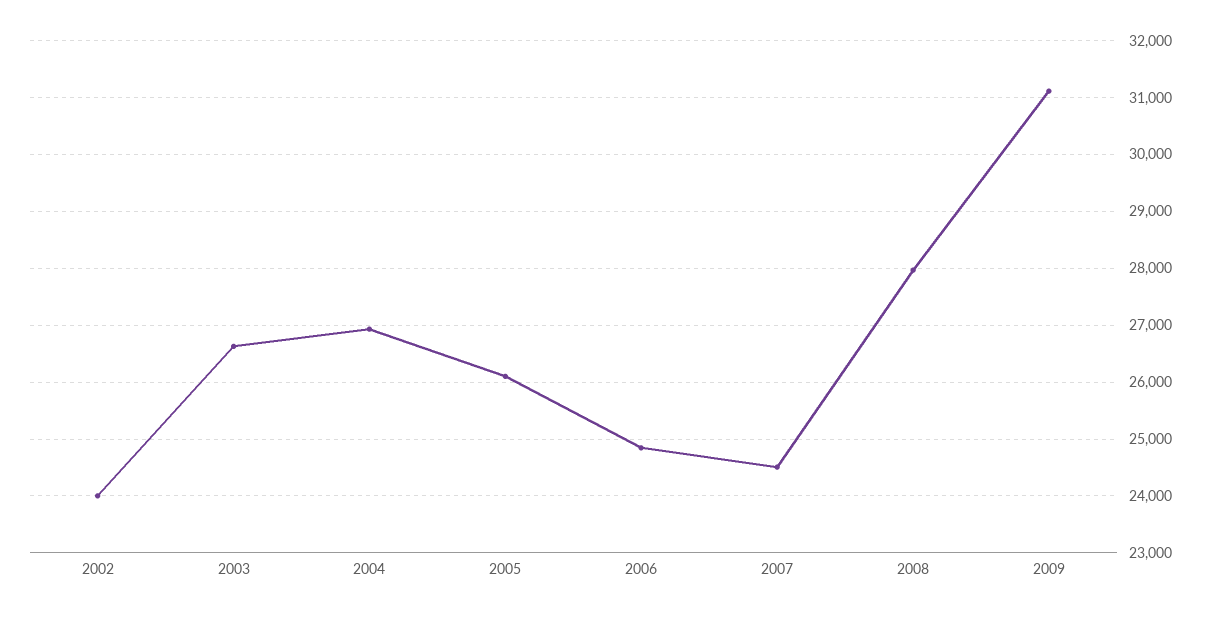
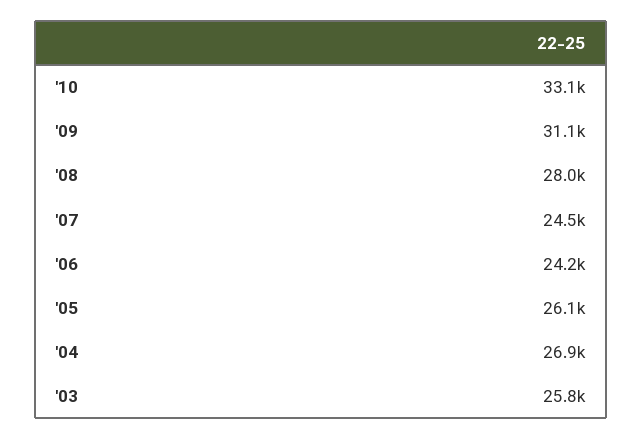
2002: 24000 -> none
2003: 26600 -> 25800
2006: 24800 -> 24200
'10: none -> 33100

